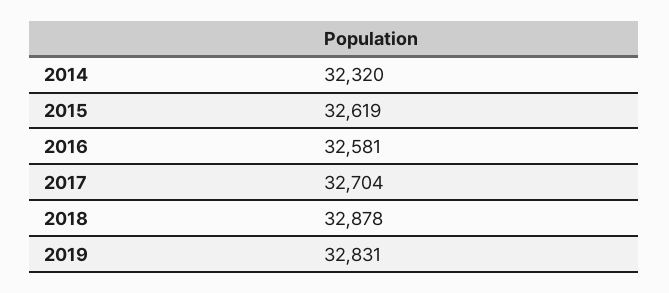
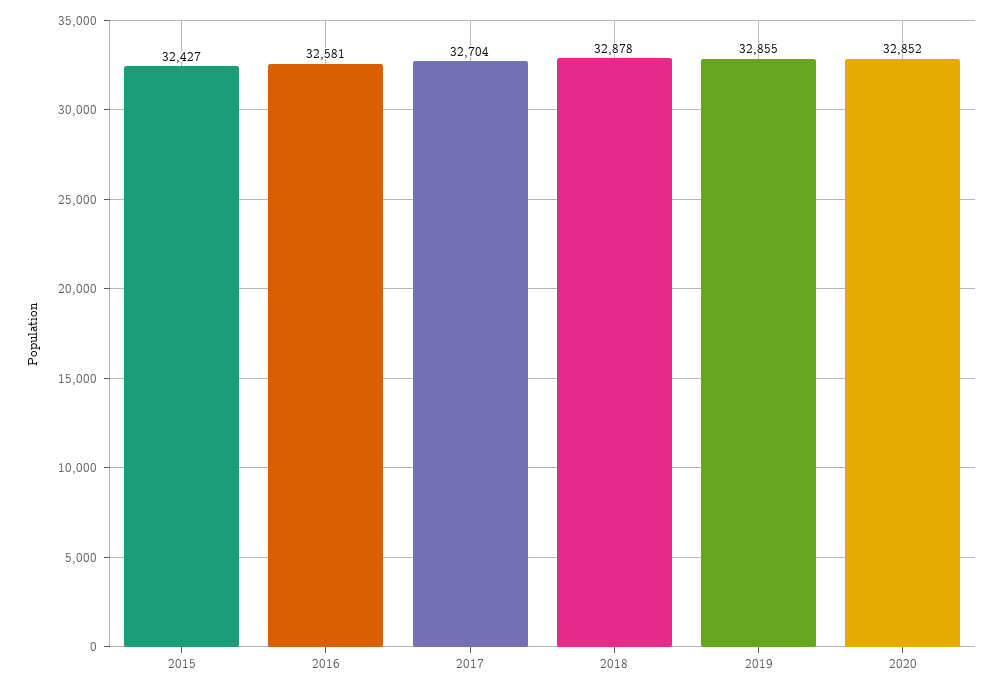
2014: 32320 -> none
2015: 32619 -> 32427
2019: 32831 -> 32855
2020: none -> 32852

